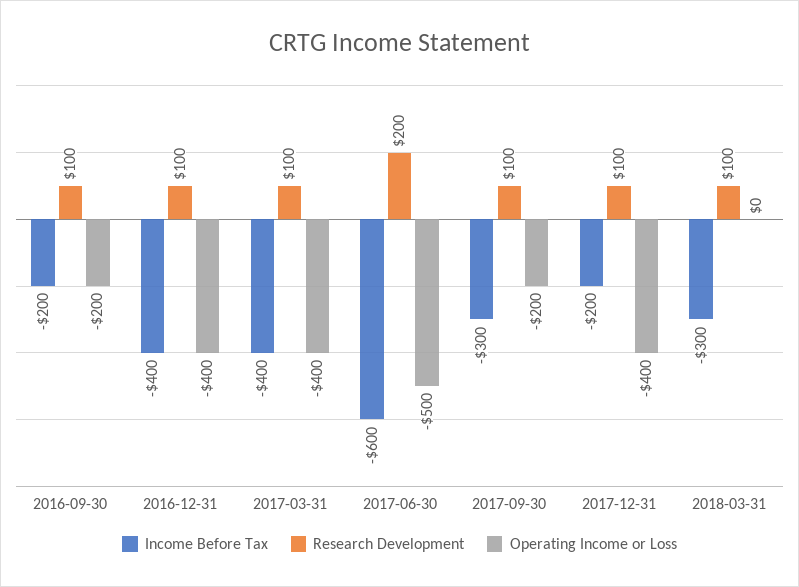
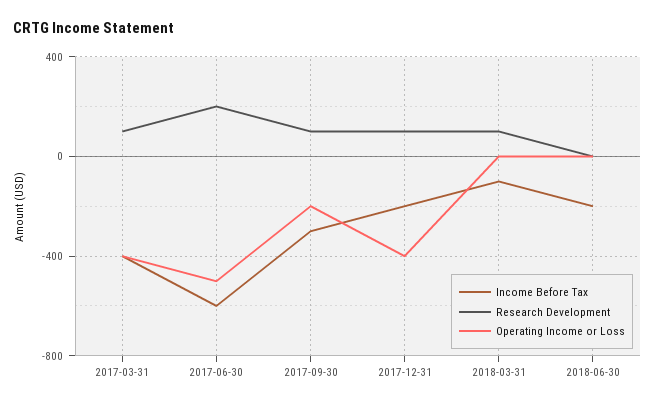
Income Before Tax, 2016-09-30: -200 -> none
Research Development, 2016-09-30: 100 -> none
Operating Income or Loss, 2016-09-30: -200 -> none
Income Before Tax, 2016-12-31: -400 -> none
Research Development, 2016-12-31: 100 -> none
Operating Income or Loss, 2016-12-31: -400 -> none
Income Before Tax, 2018-03-31: -300 -> -100
Income Before Tax, 2018-06-30: none -> -200
Research Development, 2018-06-30: none -> 0
Operating Income or Loss, 2018-06-30: none -> 0

